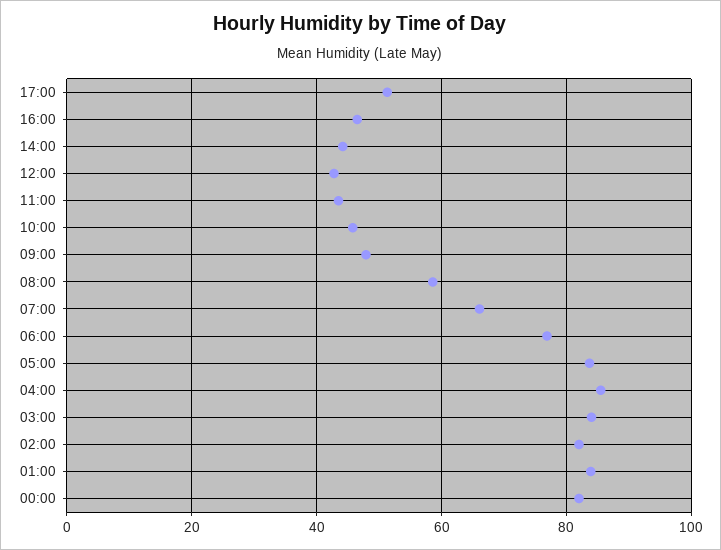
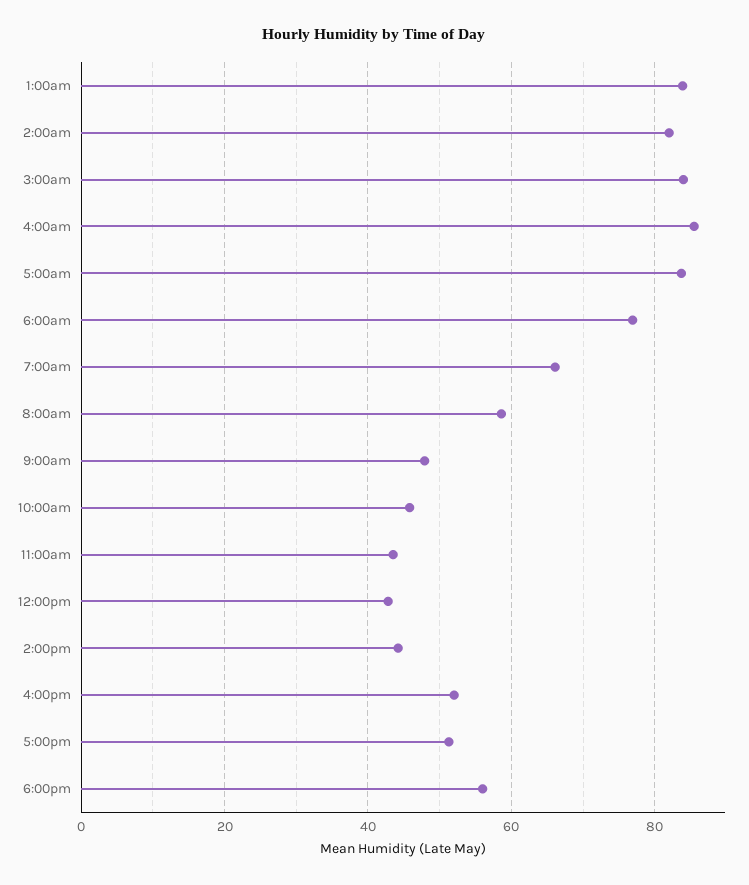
16:00: 46 -> 52
00:00: 82 -> none
6:00pm: none -> 56

